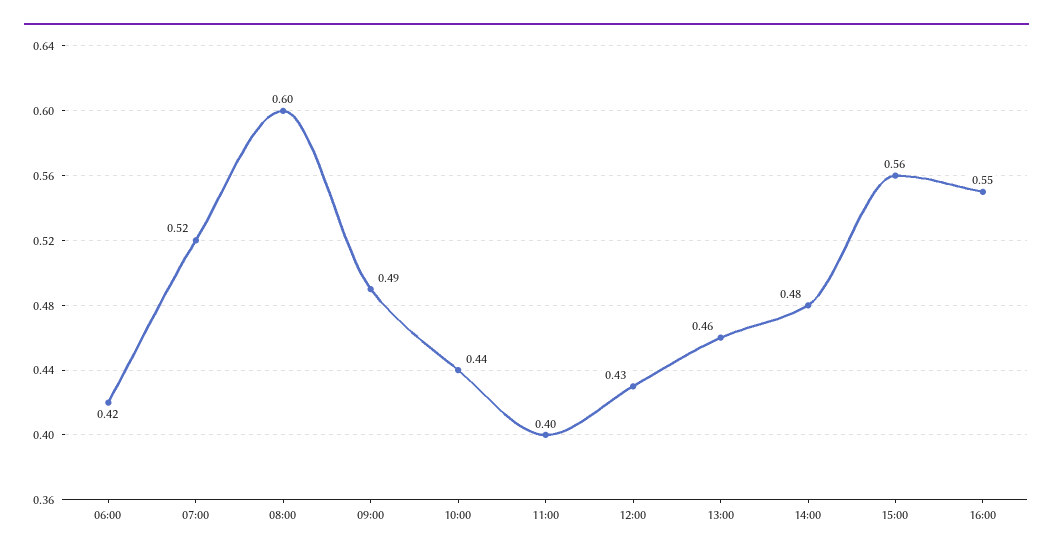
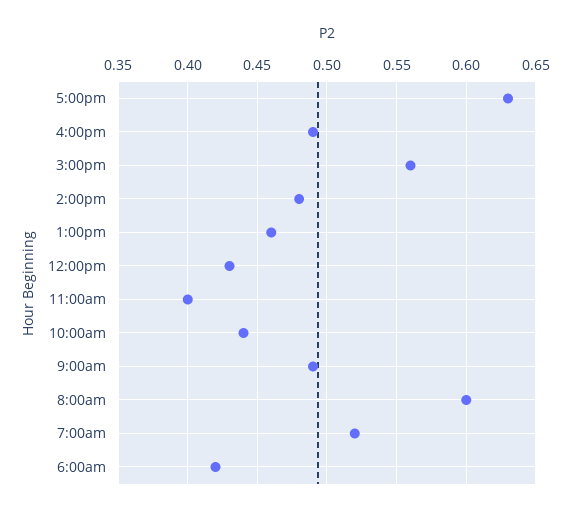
16:00: 0.55 -> 0.49
5:00pm: none -> 0.63

